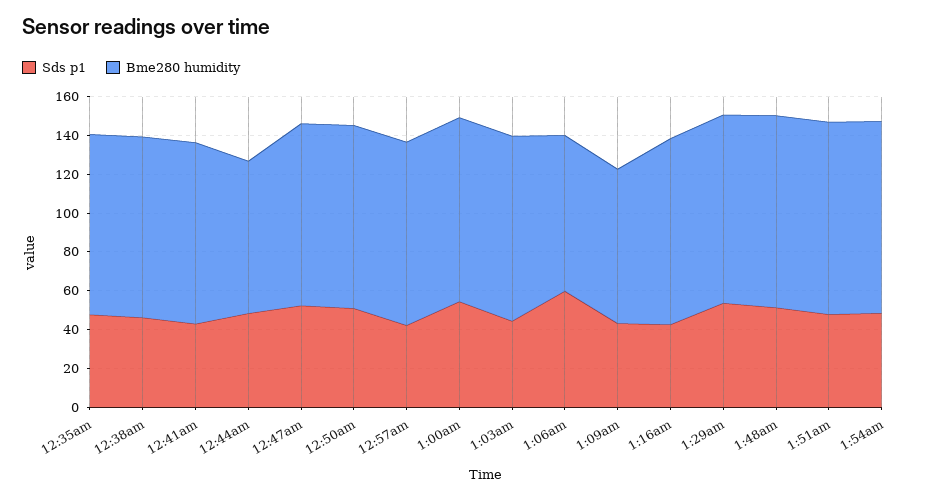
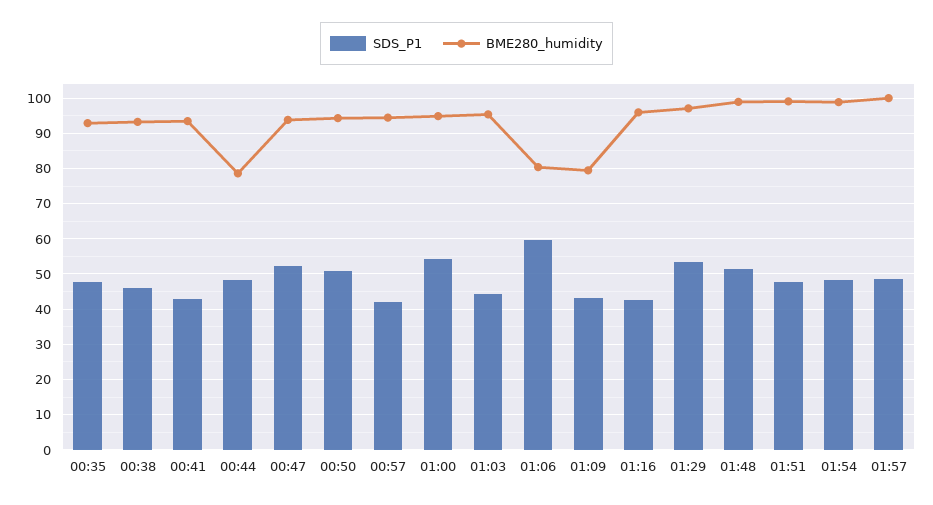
Sds p1, 01:57: none -> 48
Bme280 humidity, 01:57: none -> 100

